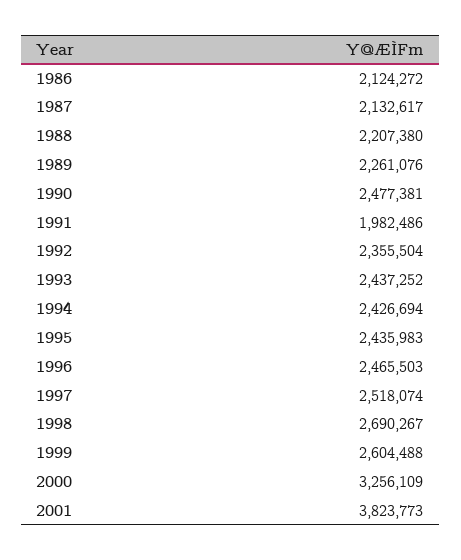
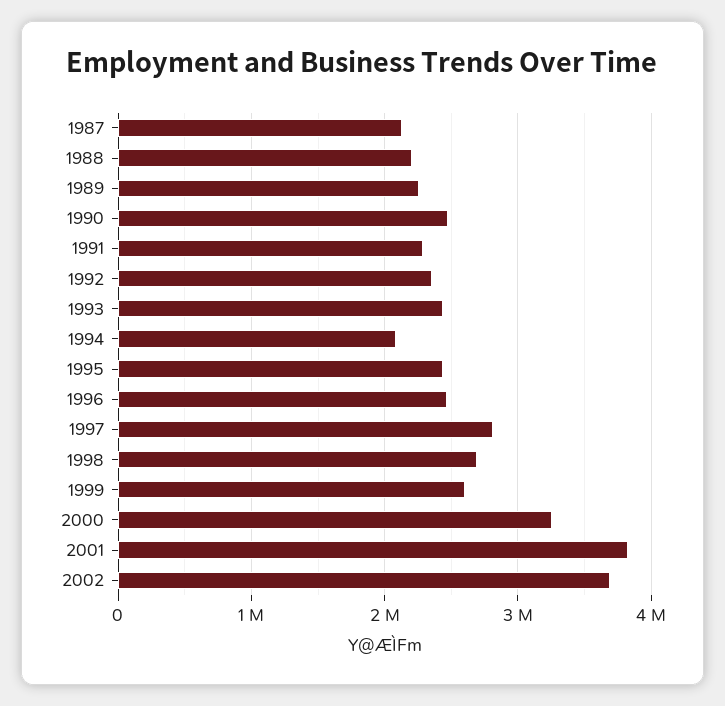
1986: 2124272 -> none
1991: 1982486 -> 2300000
1994: 2426694 -> 2100000
1997: 2518074 -> 2800000
2002: none -> 3700000

